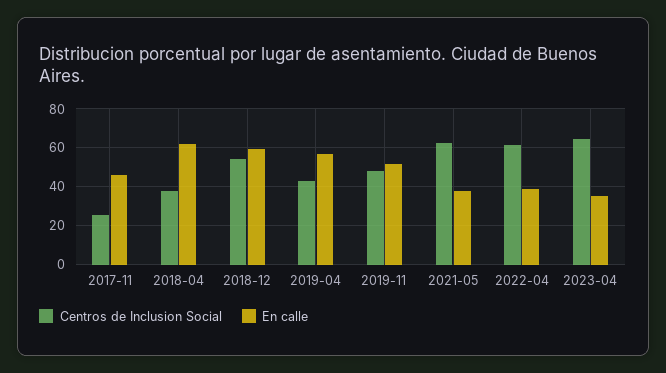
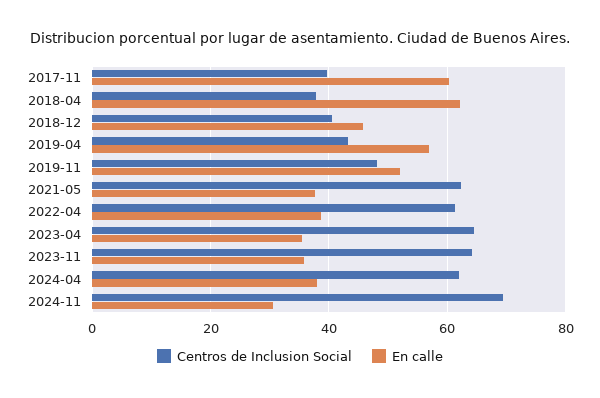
Centros de Inclusion Social, 2017-11: 25 -> 40
En calle, 2017-11: 45 -> 60
Centros de Inclusion Social, 2018-12: 55 -> 40
En calle, 2018-12: 60 -> 46
Centros de Inclusion Social, 2023-11: none -> 64
En calle, 2023-11: none -> 36
Centros de Inclusion Social, 2024-04: none -> 62
En calle, 2024-04: none -> 38
Centros de Inclusion Social, 2024-11: none -> 70
En calle, 2024-11: none -> 30

